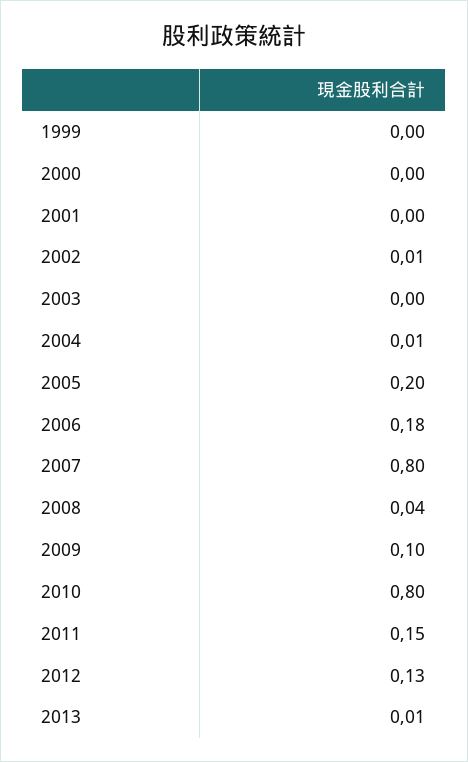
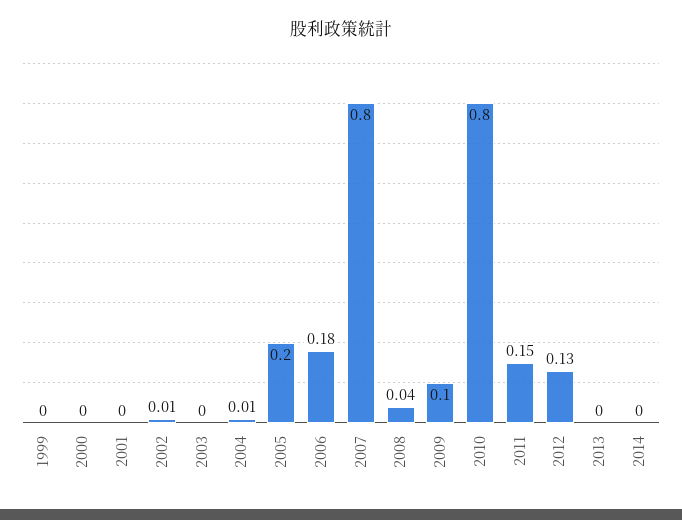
2013: 0.01 -> 0
2014: none -> 0

